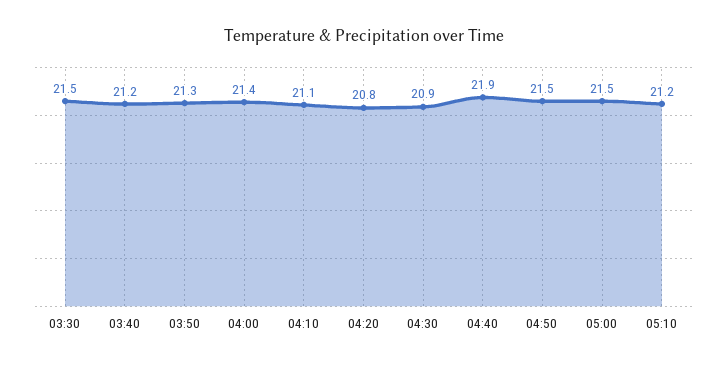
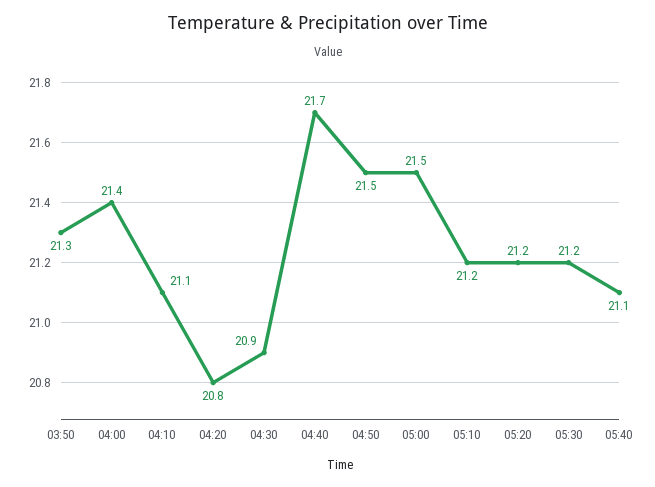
03:30: 21.5 -> none
03:40: 21.2 -> none
04:40: 21.9 -> 21.7
05:20: none -> 21.2
05:30: none -> 21.2
05:40: none -> 21.1

